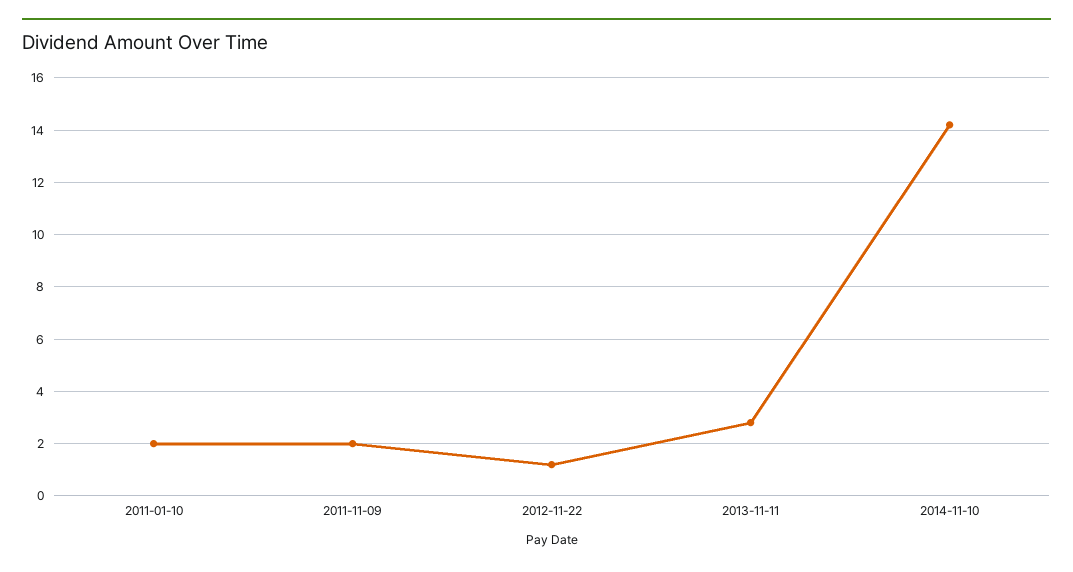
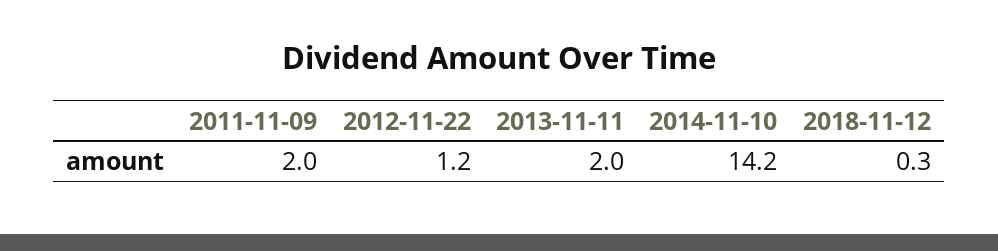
2011-01-10: 2 -> none
2013-11-11: 2.75 -> 2
2018-11-12: none -> 0.3

